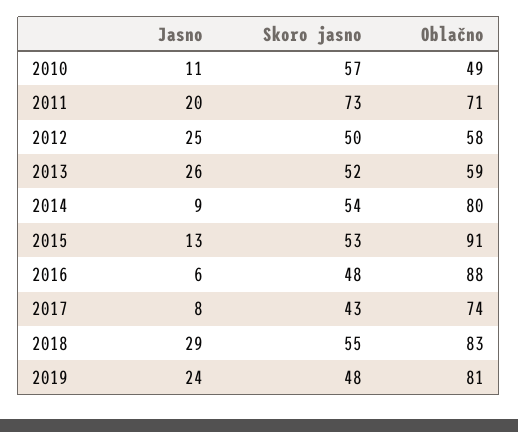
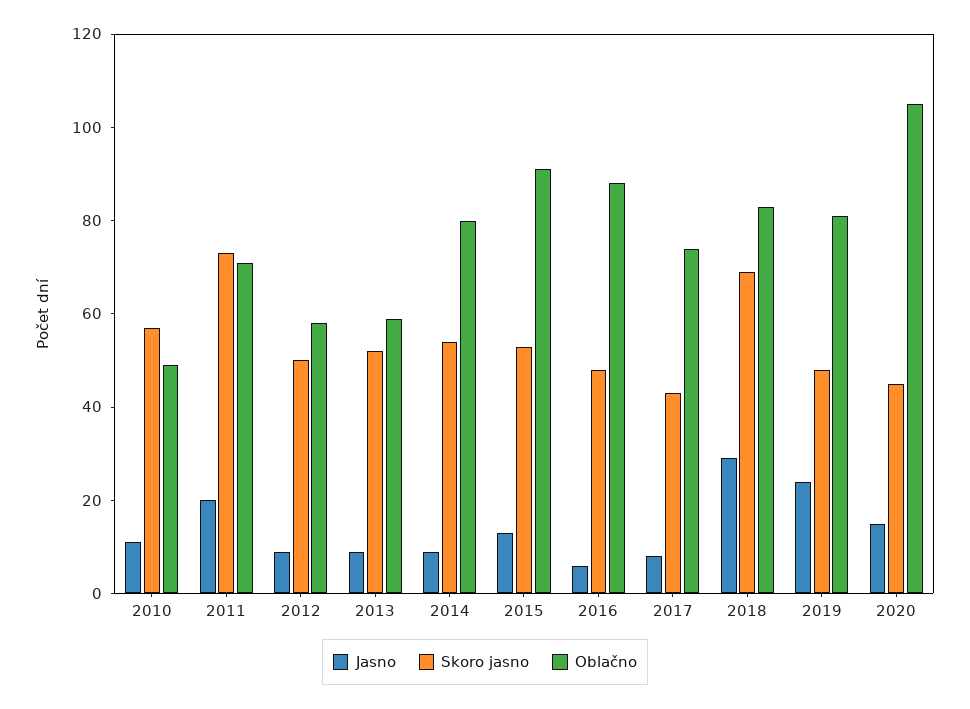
Jasno, 2012: 25 -> 10
Jasno, 2013: 26 -> 10
Skoro jasno, 2018: 55 -> 70
Jasno, 2020: none -> 15
Skoro jasno, 2020: none -> 45
Oblačno, 2020: none -> 105

